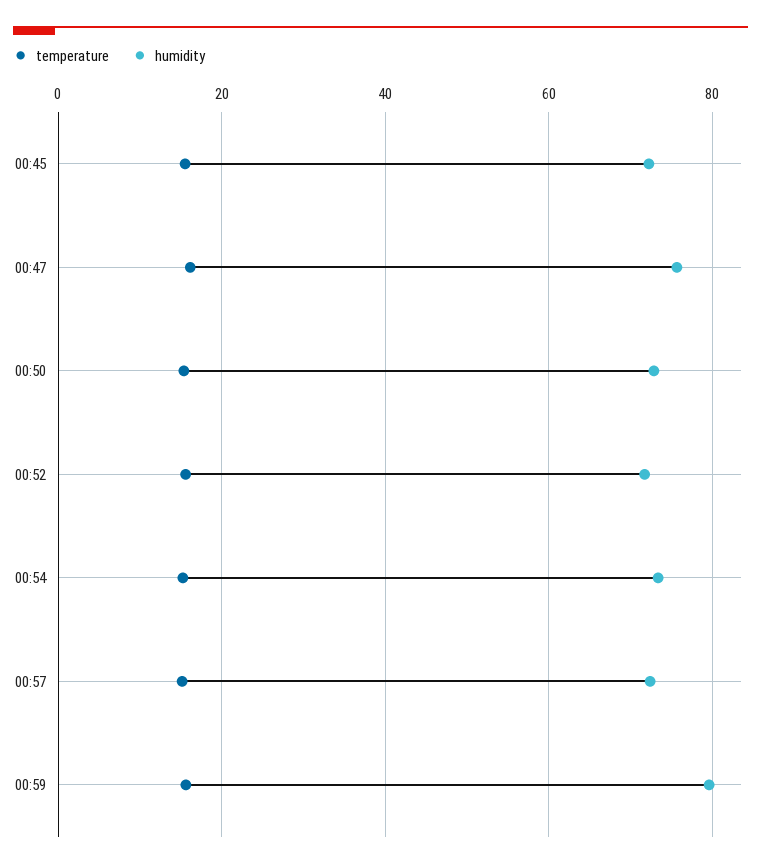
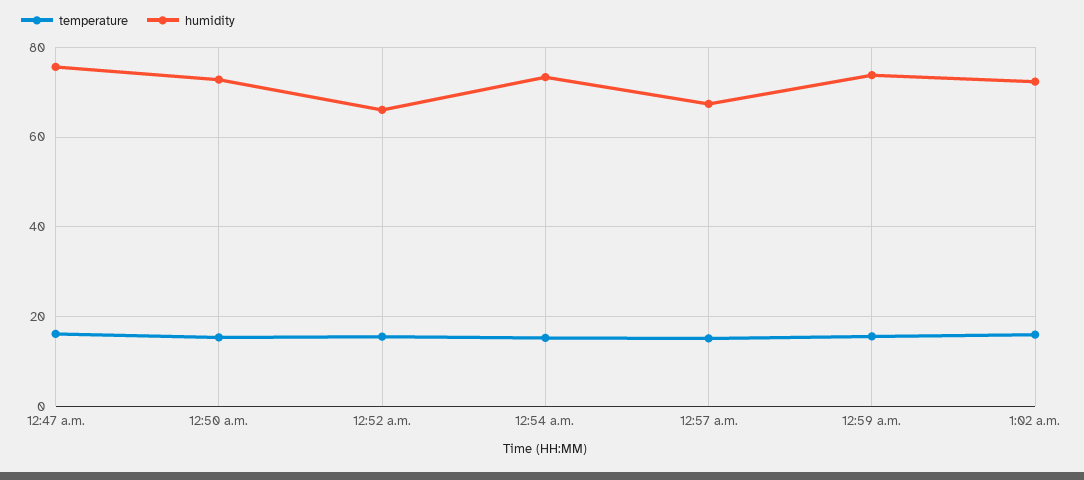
temperature, 00:45: 16 -> none
humidity, 00:45: 72 -> none
humidity, 00:52: 72 -> 66
humidity, 00:57: 72 -> 68
humidity, 00:59: 80 -> 74
temperature, 1:02 a.m.: none -> 16
humidity, 1:02 a.m.: none -> 72

